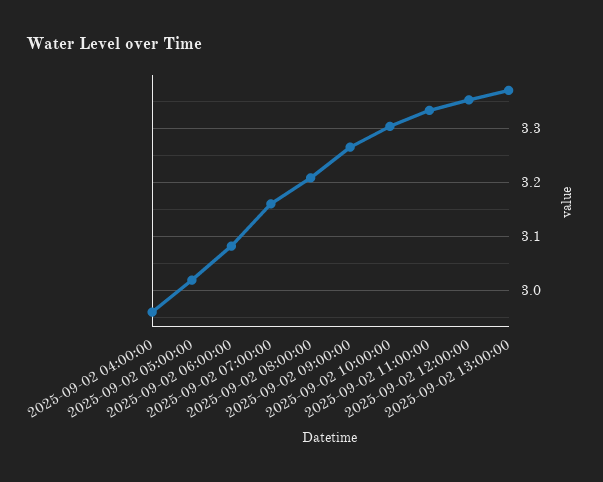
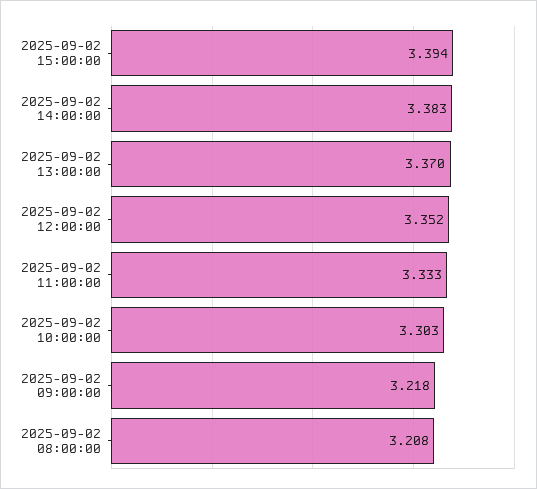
2025-09-02 04:00:00: 2.96 -> none
2025-09-02 05:00:00: 3.02 -> none
2025-09-02 06:00:00: 3.08 -> none
2025-09-02 07:00:00: 3.16 -> none
2025-09-02 09:00:00: 3.26 -> 3.218
2025-09-02 15:00:00: none -> 3.394
2025-09-02 14:00:00: none -> 3.383

